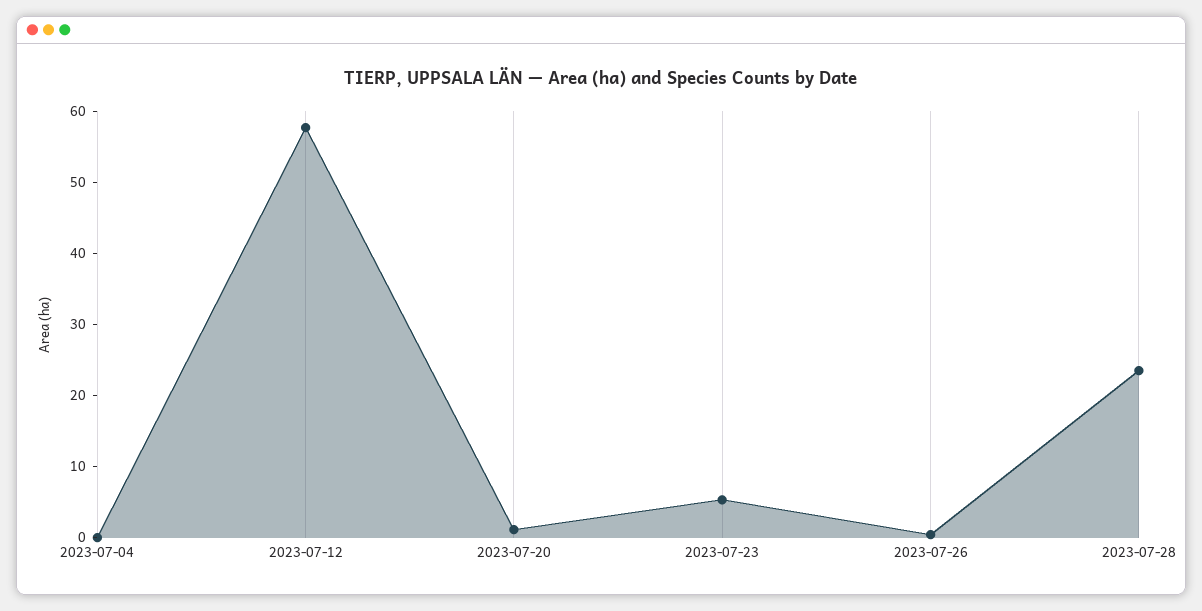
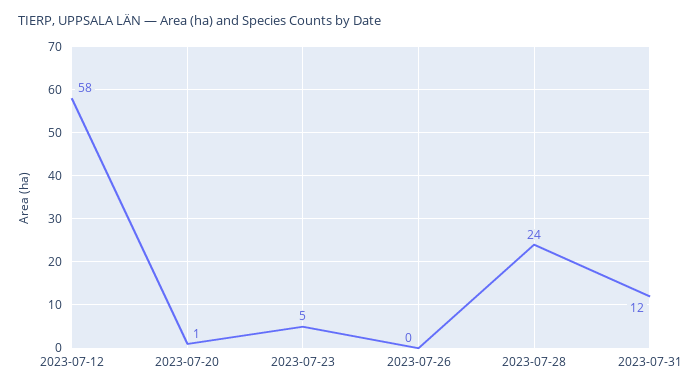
2023-07-04: 0 -> none
2023-07-31: none -> 12

